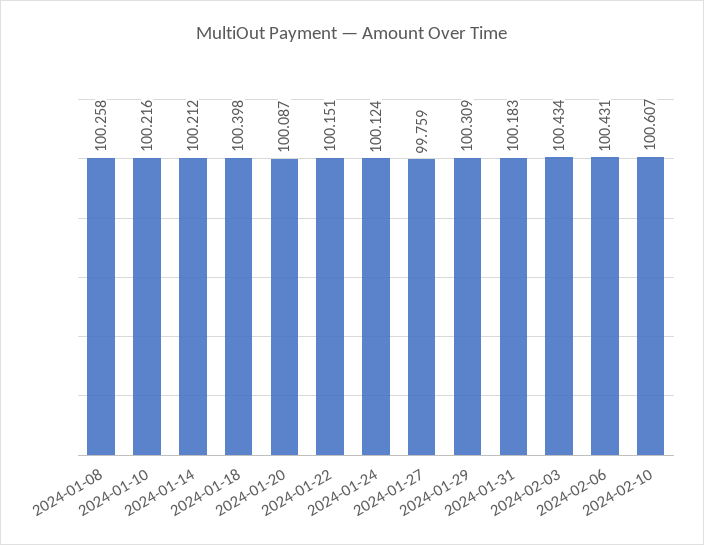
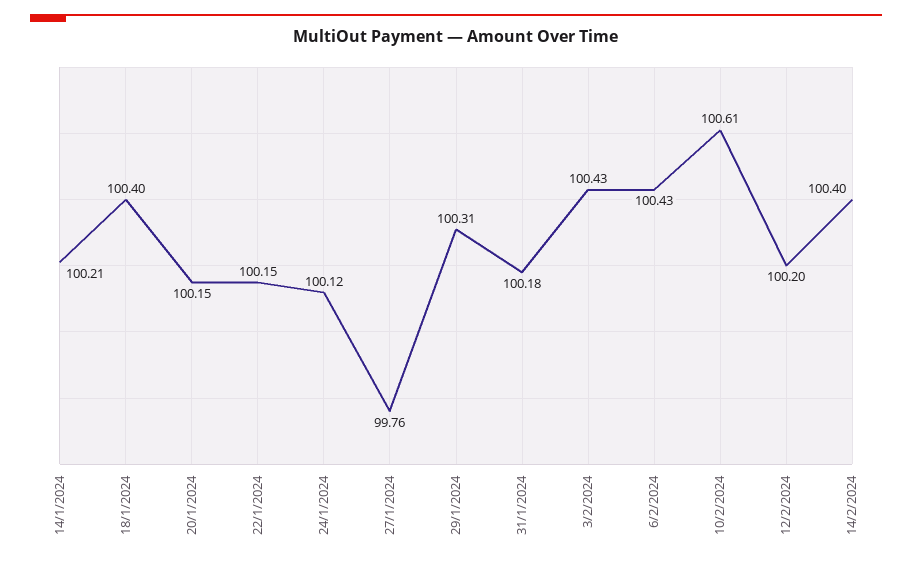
2024-01-08: 100.258 -> none
2024-01-10: 100.216 -> none
2024-01-20: 100.087 -> 100.15
12/2/2024: none -> 100.2
14/2/2024: none -> 100.4

